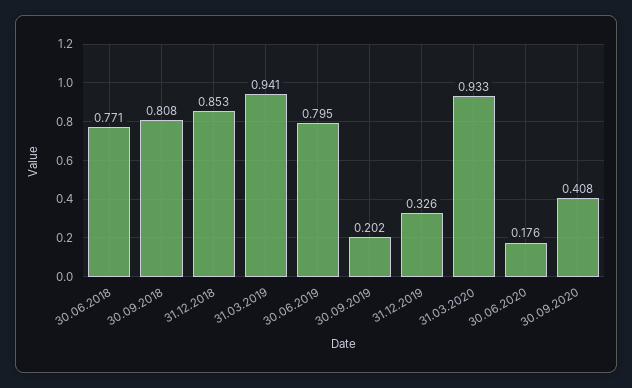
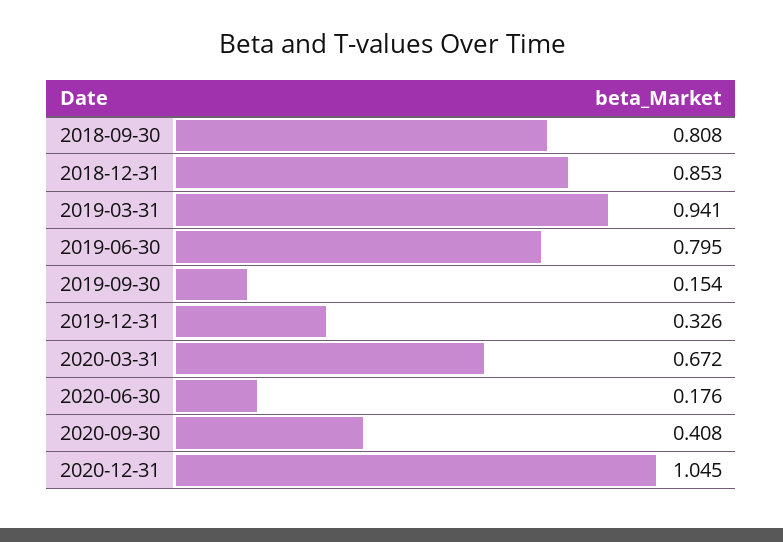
30.06.2018: 0.771 -> none
30.09.2019: 0.202 -> 0.154
31.03.2020: 0.933 -> 0.672
2020-12-31: none -> 1.045

